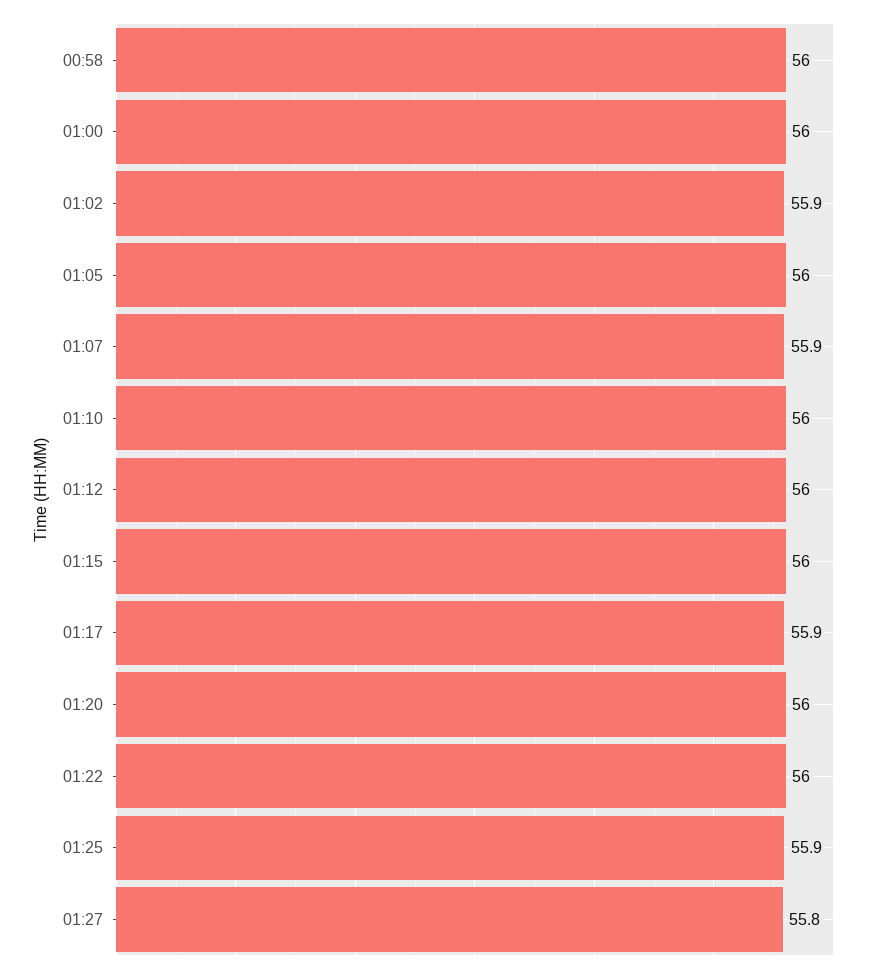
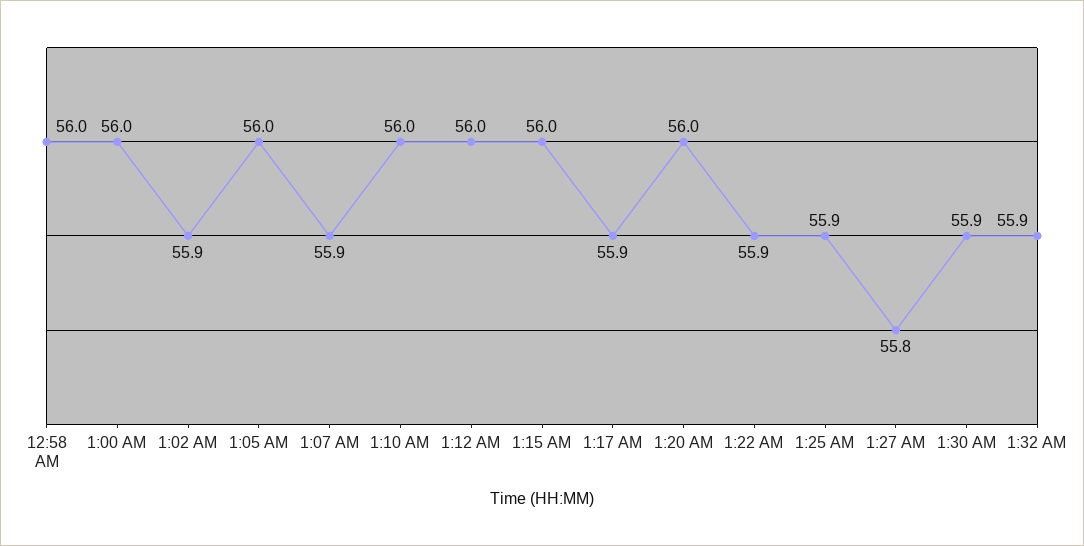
01:22: 56 -> 55.9
1:30 AM: none -> 55.9
1:32 AM: none -> 55.9

